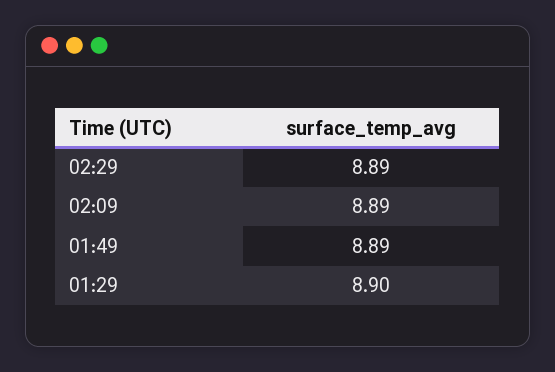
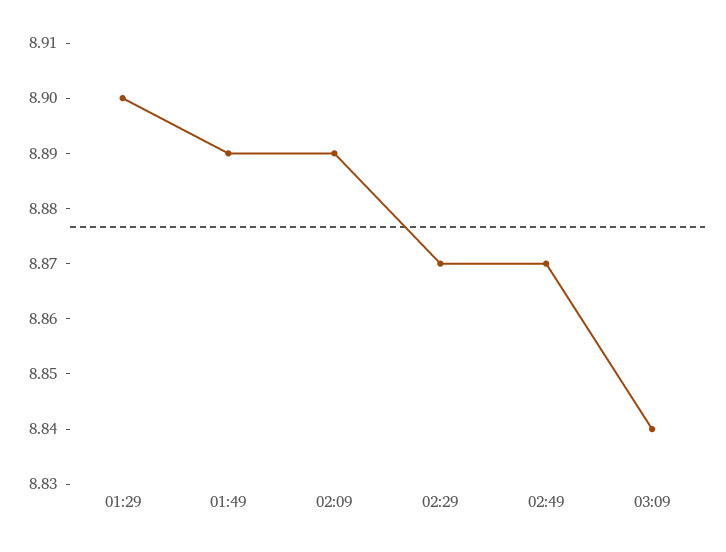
02:29: 8.89 -> 8.87
02:49: none -> 8.87
03:09: none -> 8.84

